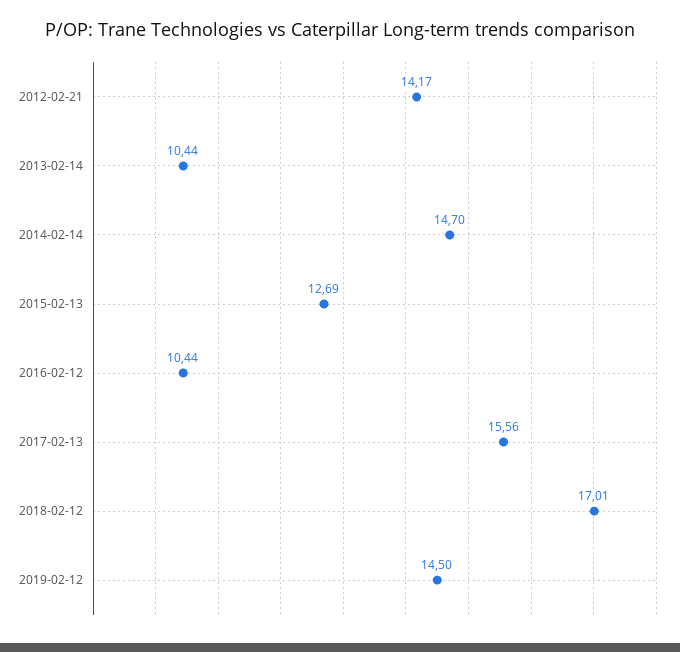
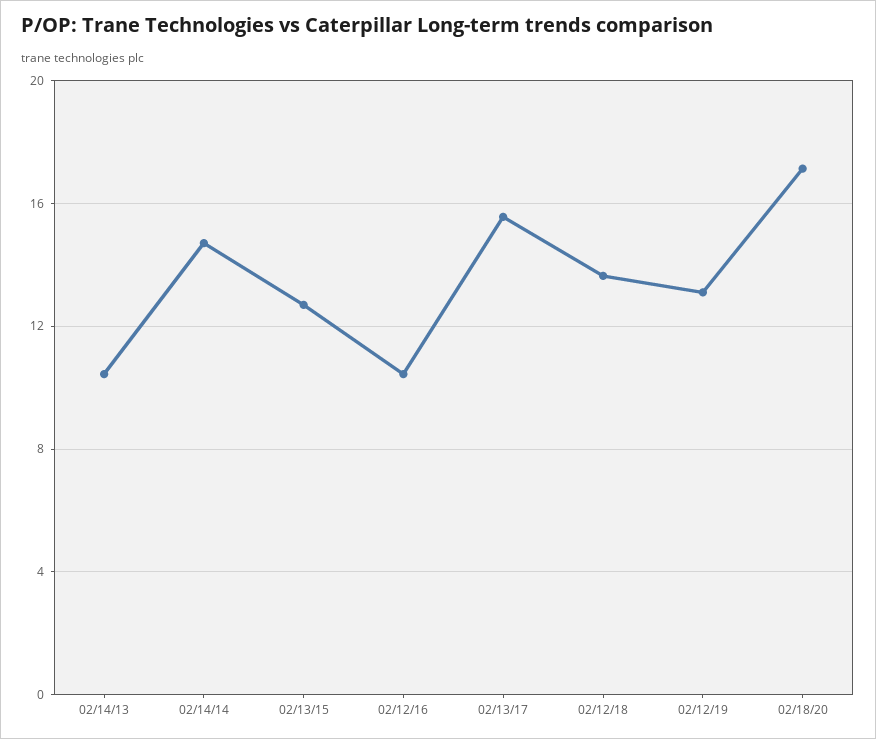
2012-02-21: 14.17 -> none
2018-02-12: 17.01 -> 13.5
2019-02-12: 14.5 -> 13
02/18/20: none -> 17

